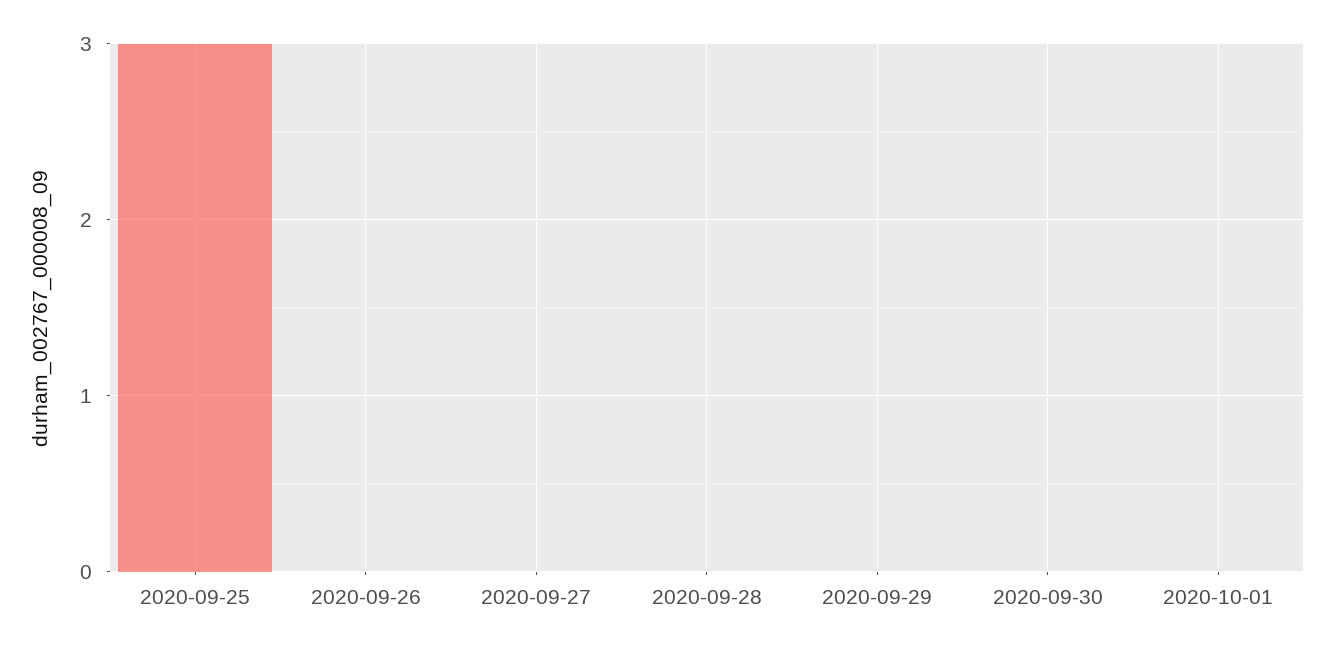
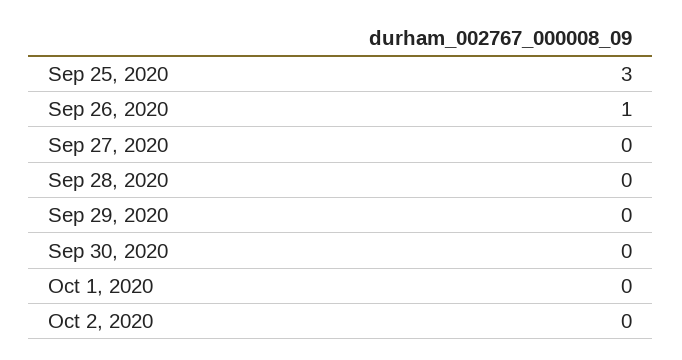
2020-09-26: 0 -> 1
Oct 2, 2020: none -> 0

